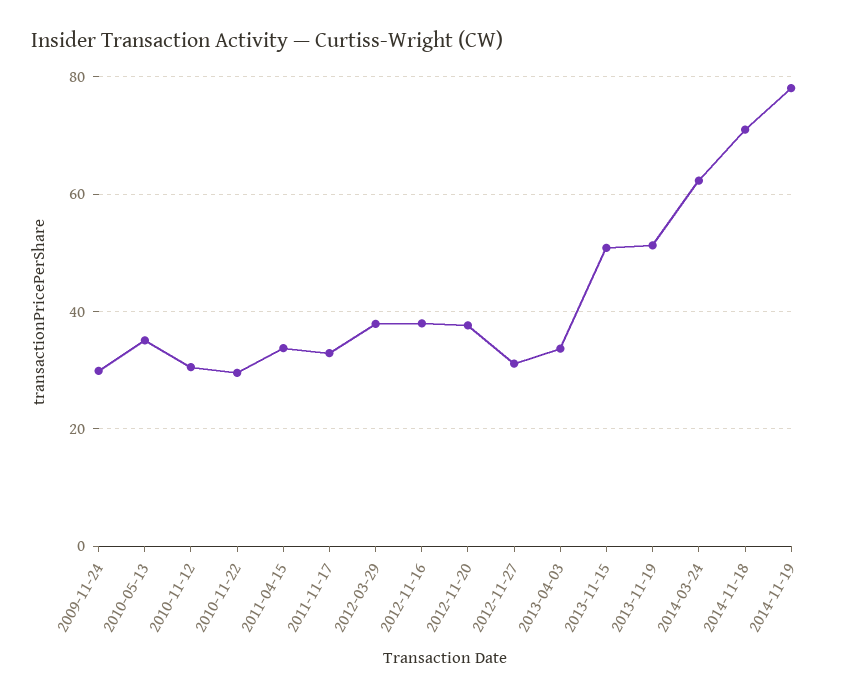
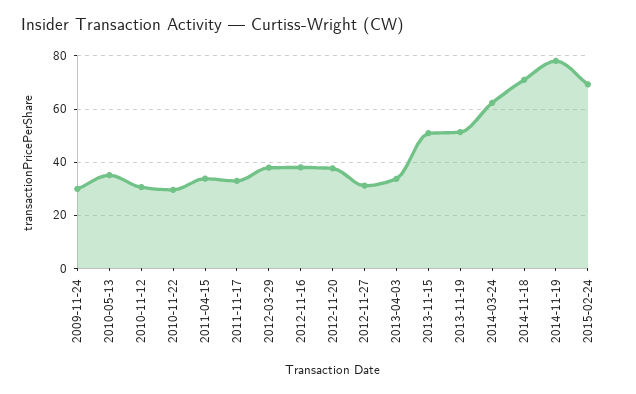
2015-02-24: none -> 70

